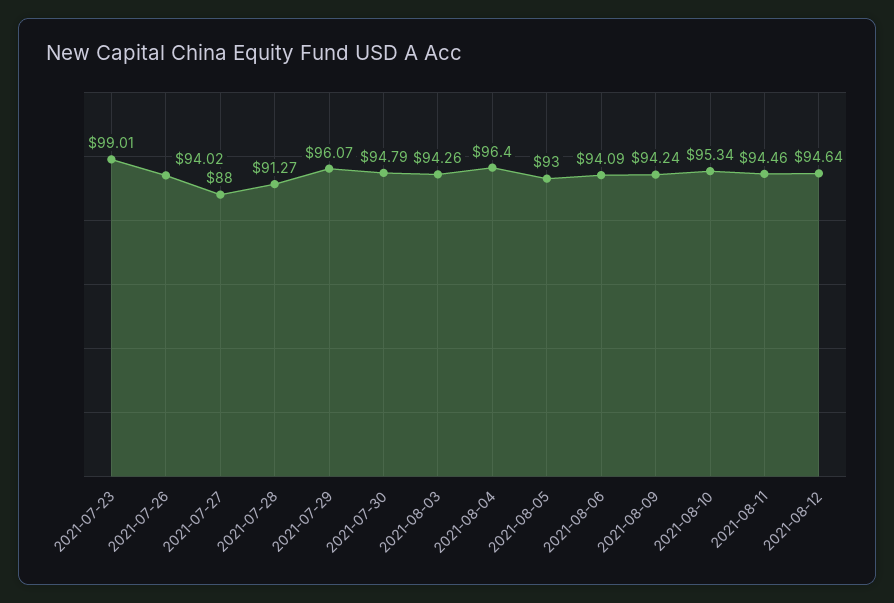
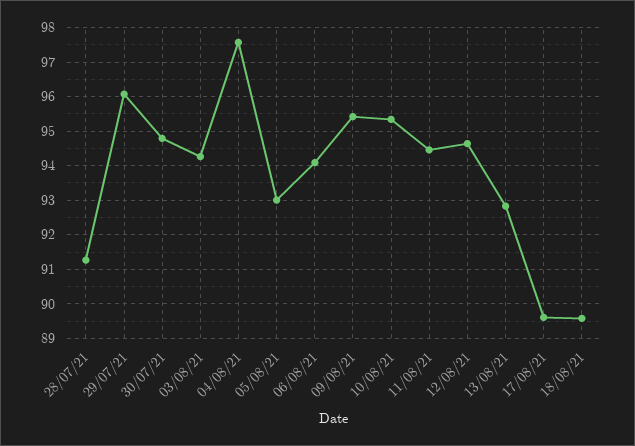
2021-07-23: 99.01 -> none
2021-07-26: 94.02 -> none
2021-07-27: 88 -> none
2021-08-04: 96.4 -> 97.6
2021-08-09: 94.24 -> 95.4
13/08/21: none -> 92.8
17/08/21: none -> 89.6
18/08/21: none -> 89.6

